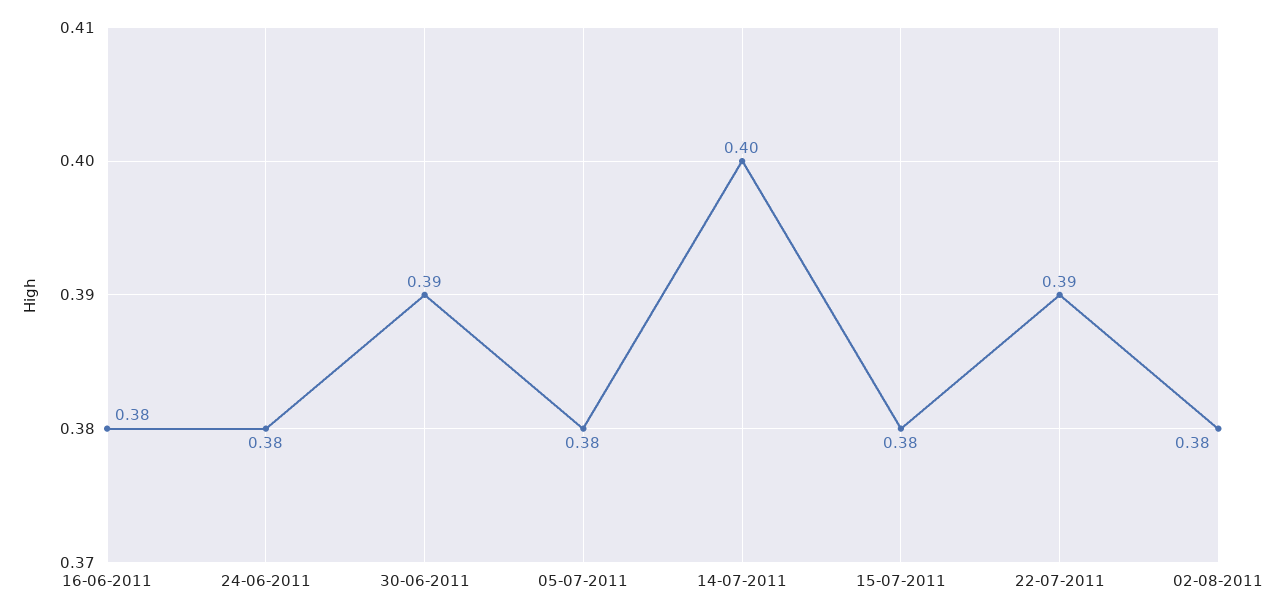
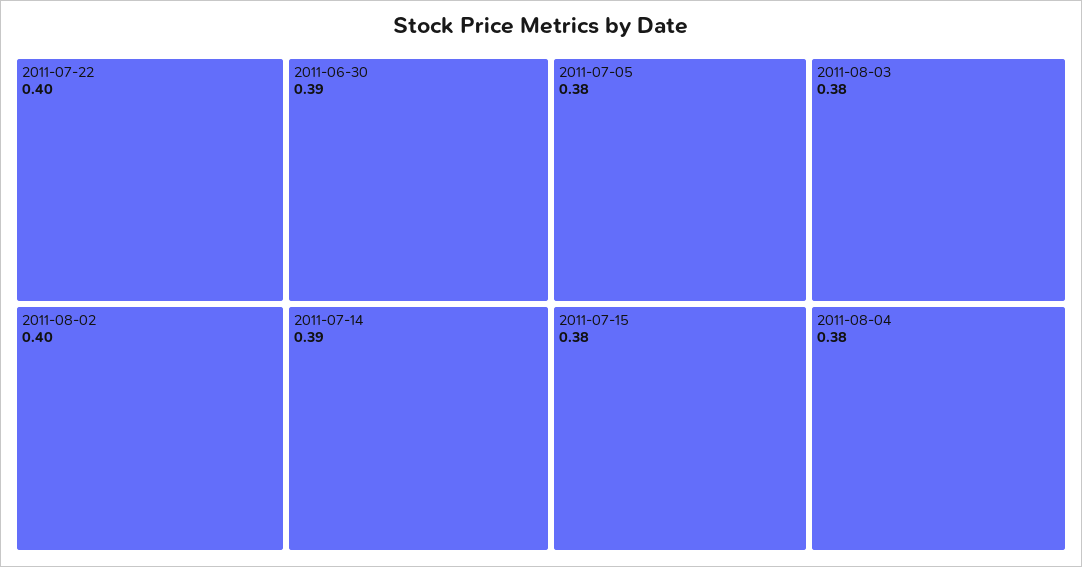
16-06-2011: 0.38 -> none
24-06-2011: 0.38 -> none
14-07-2011: 0.4 -> 0.39
22-07-2011: 0.39 -> 0.4
02-08-2011: 0.38 -> 0.4
2011-08-03: none -> 0.38
2011-08-04: none -> 0.38

